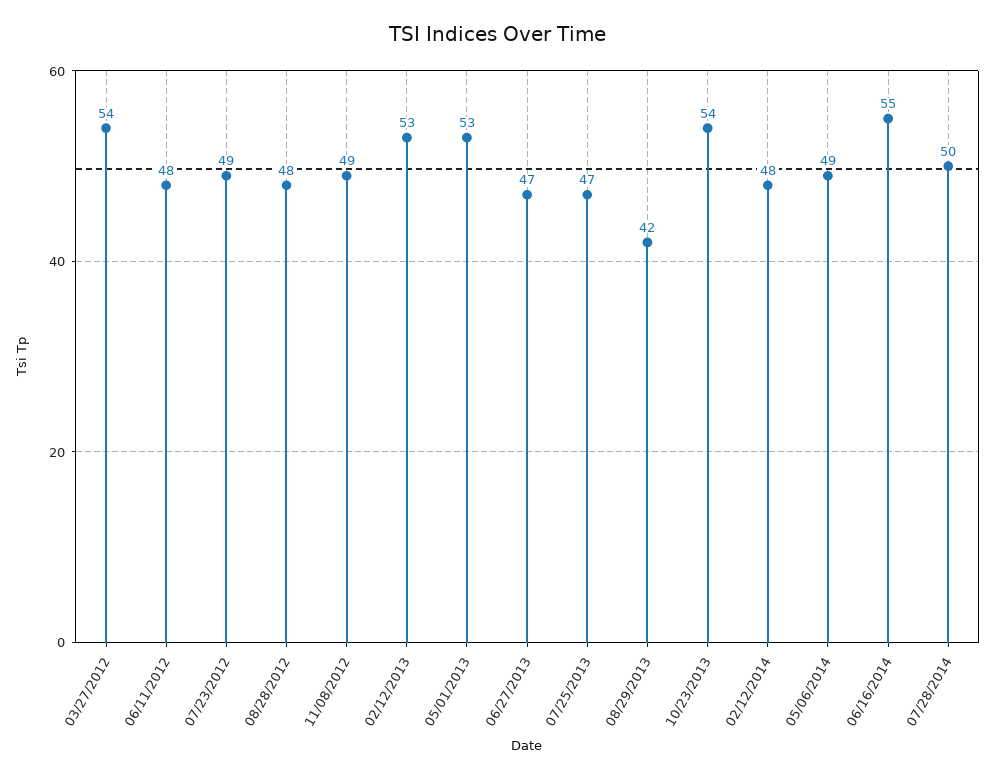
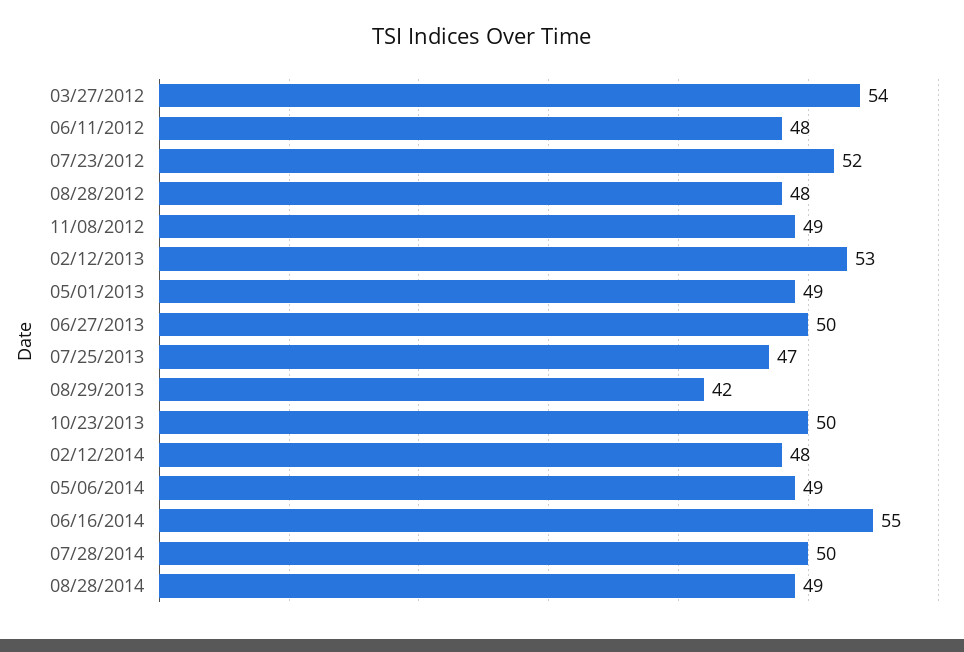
07/23/2012: 49 -> 52
05/01/2013: 53 -> 49
06/27/2013: 47 -> 50
10/23/2013: 54 -> 50
08/28/2014: none -> 49

